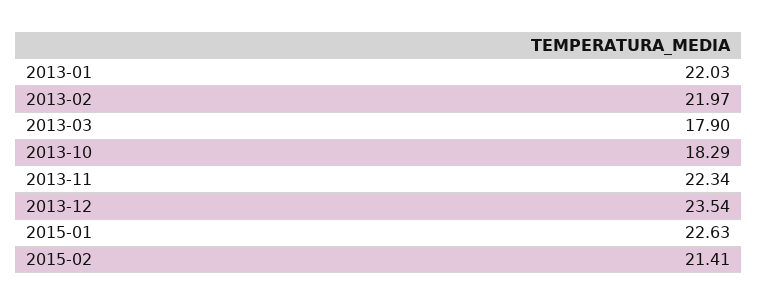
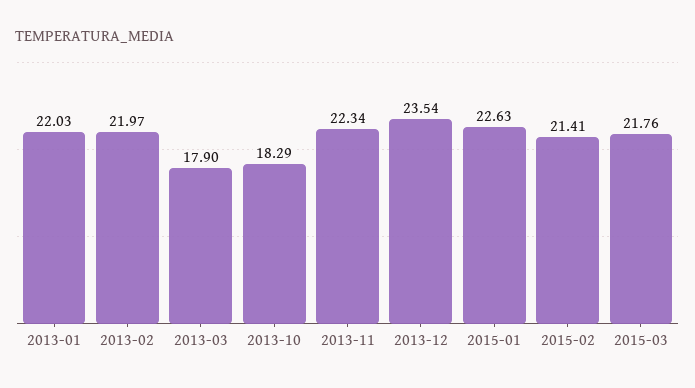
2015-03: none -> 21.76

